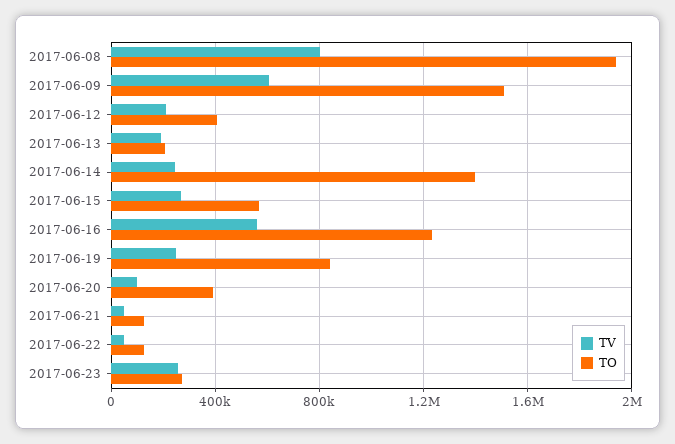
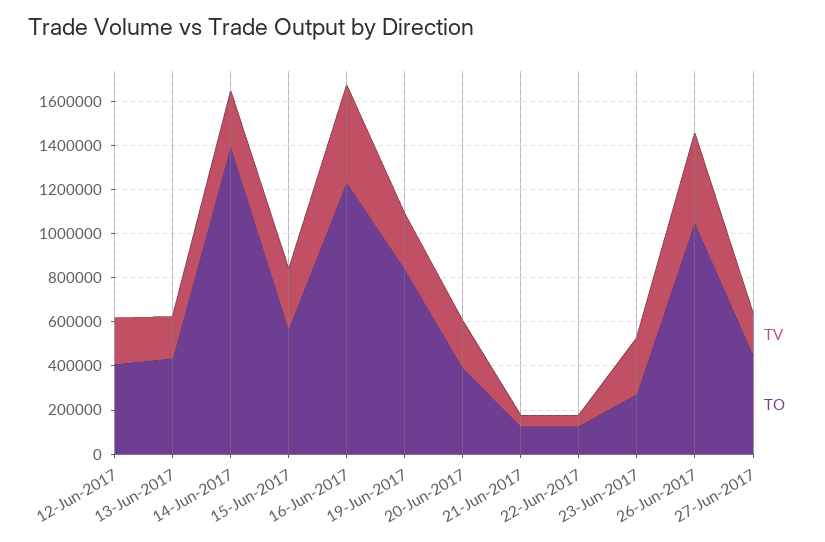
TV, 2017-06-08: 800000 -> none
TO, 2017-06-08: 1950000 -> none
TV, 2017-06-09: 600000 -> none
TO, 2017-06-09: 1500000 -> none
TO, 2017-06-13: 200000 -> 450000
TV, 2017-06-16: 550000 -> 450000
TV, 2017-06-20: 100000 -> 200000
TV, 26-Jun-2017: none -> 400000
TO, 26-Jun-2017: none -> 1050000
TV, 27-Jun-2017: none -> 200000
TO, 27-Jun-2017: none -> 450000

